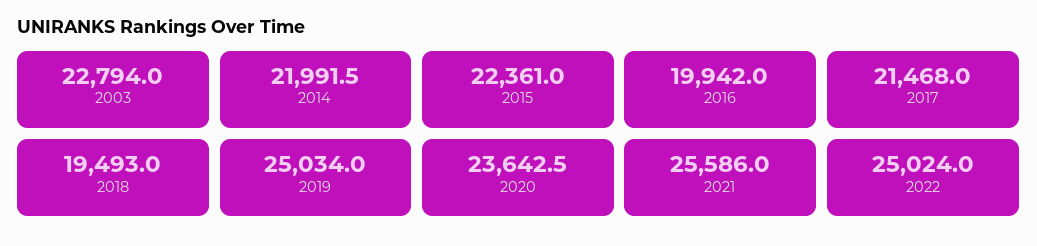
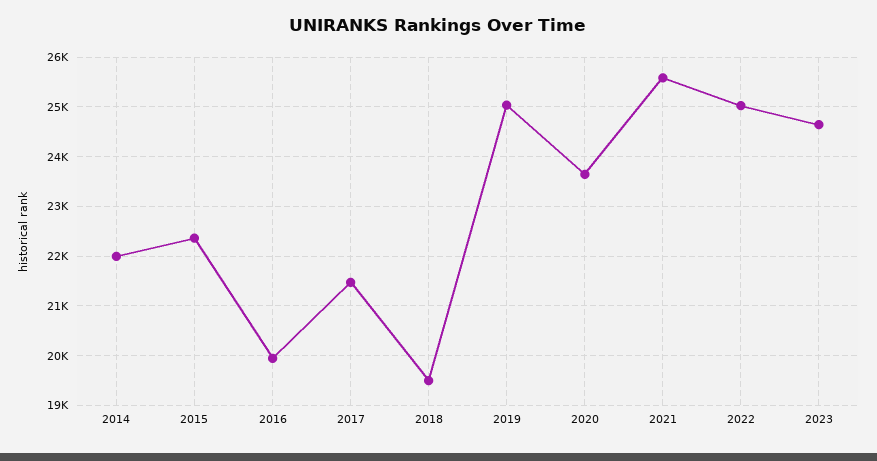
2003: 22794 -> none
2023: none -> 24600

